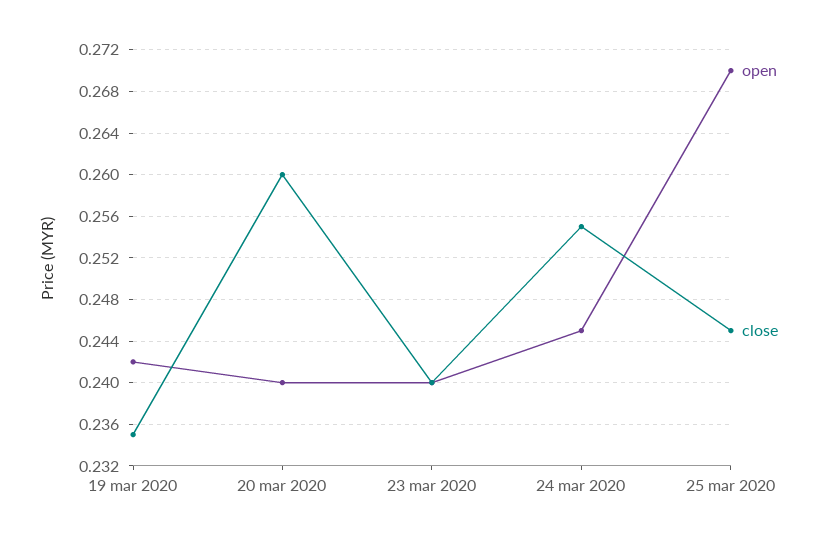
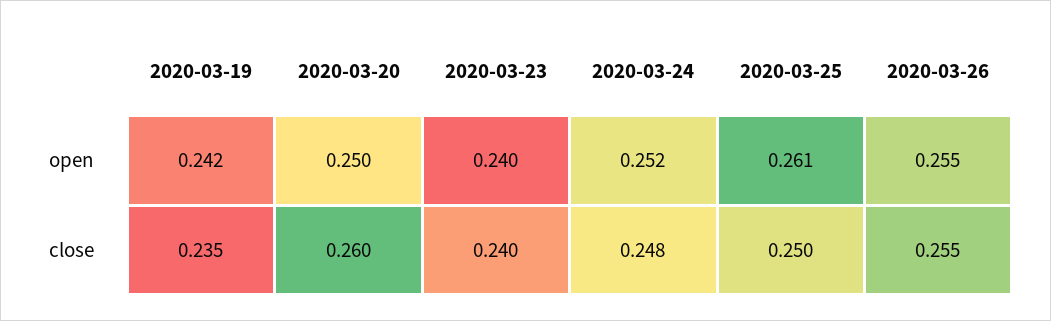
open, 20 mar 2020: 0.24 -> 0.25
open, 24 mar 2020: 0.245 -> 0.252
close, 24 mar 2020: 0.255 -> 0.248
open, 25 mar 2020: 0.27 -> 0.261
close, 25 mar 2020: 0.245 -> 0.25
open, 2020-03-26: none -> 0.255
close, 2020-03-26: none -> 0.255

